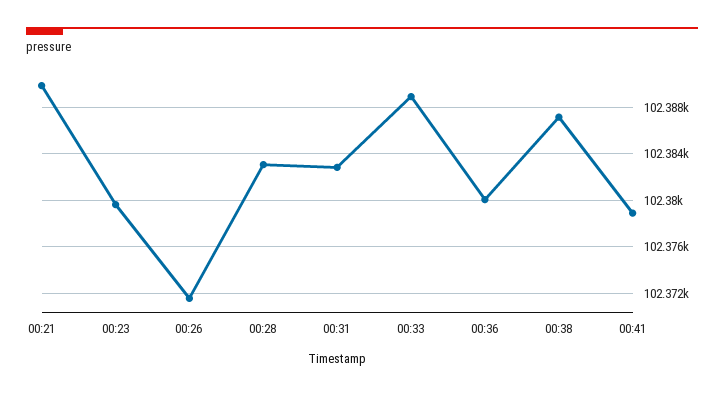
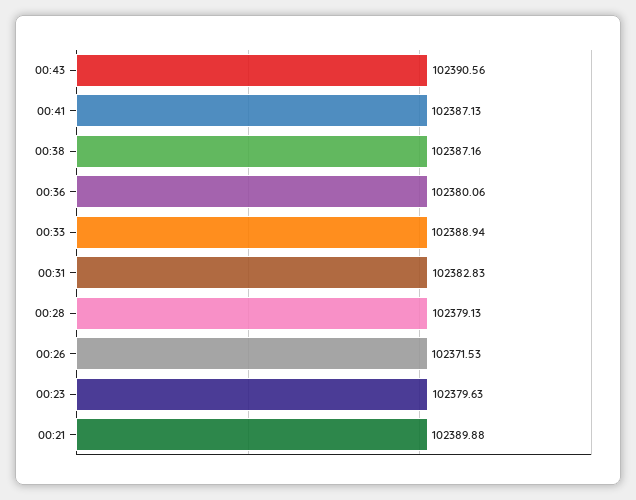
00:28: 102383 -> 102379.13
00:41: 102379 -> 102387.13
00:43: none -> 102390.56

